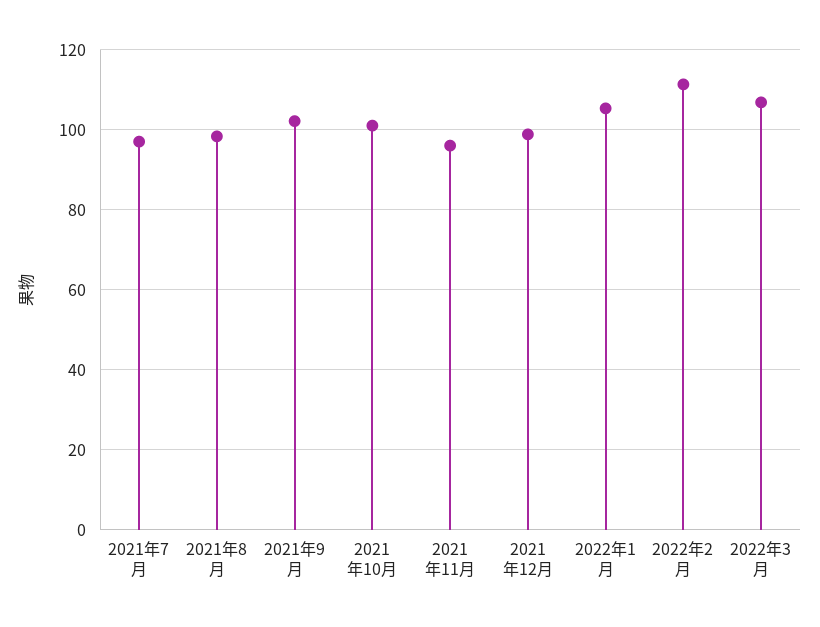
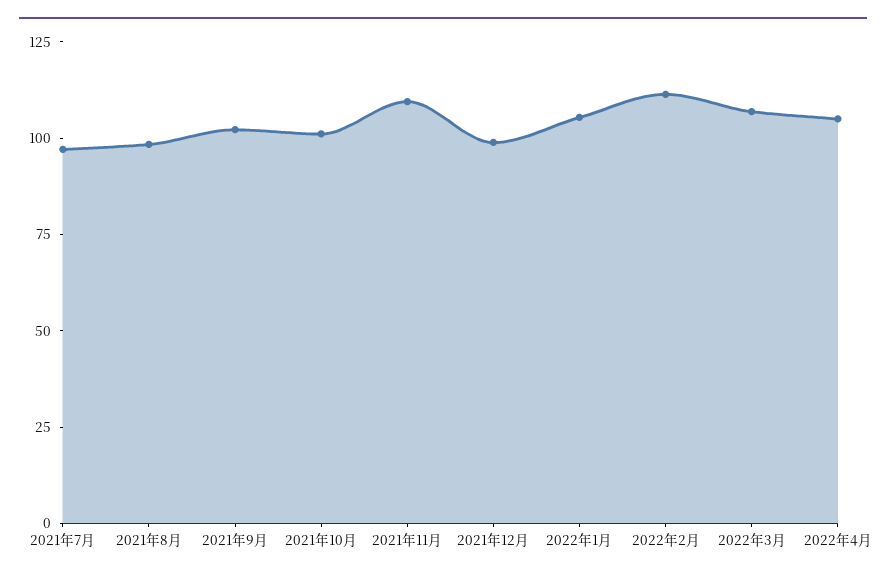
2021年11月: 96 -> 110
2022年4月: none -> 105

